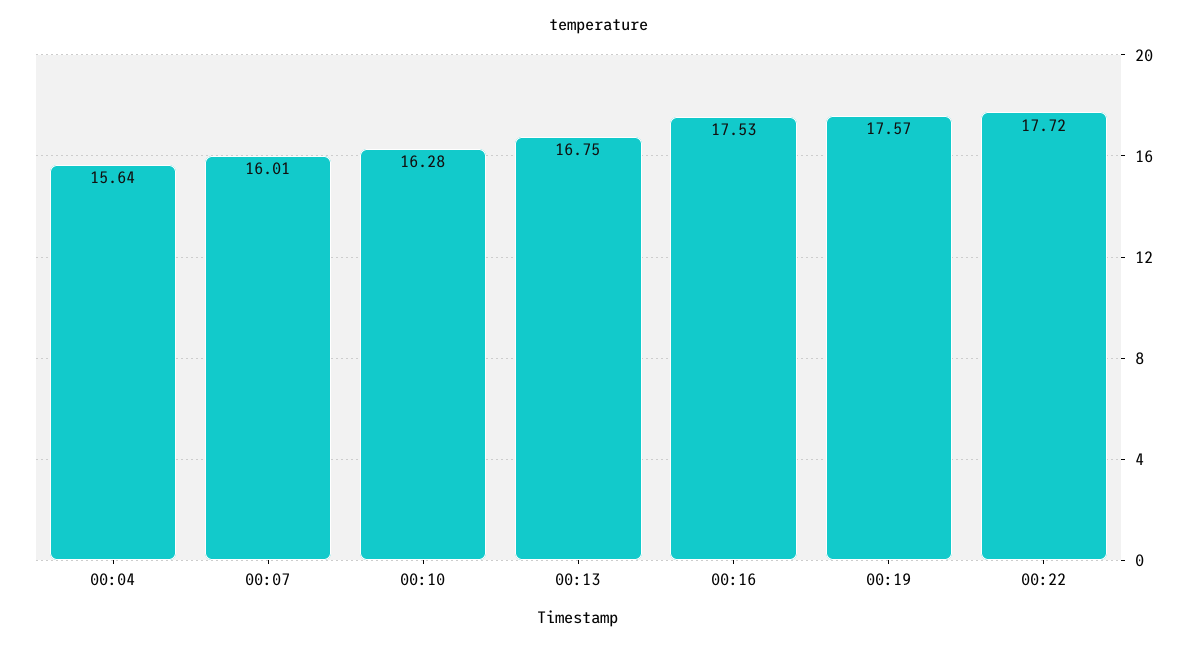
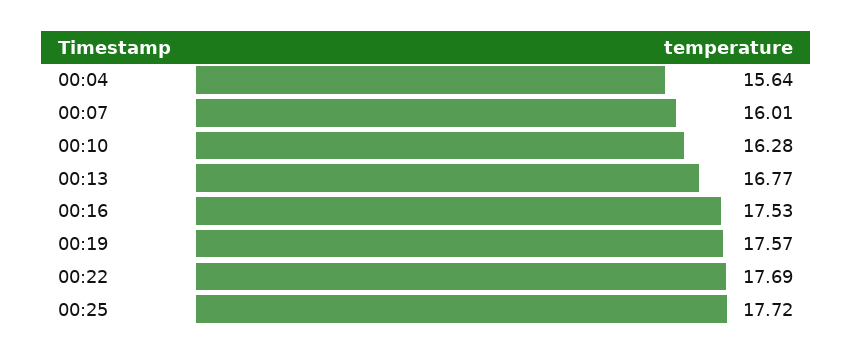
00:13: 16.75 -> 16.77
00:22: 17.72 -> 17.69
00:25: none -> 17.72

